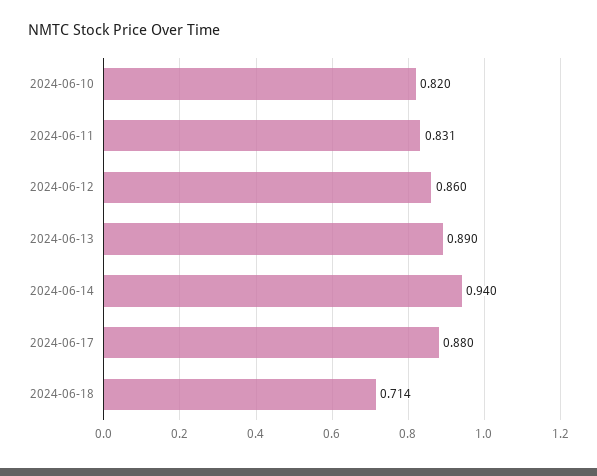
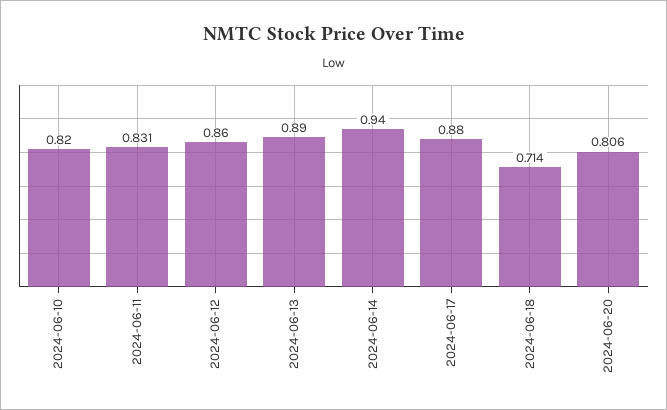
2024-06-20: none -> 0.806

